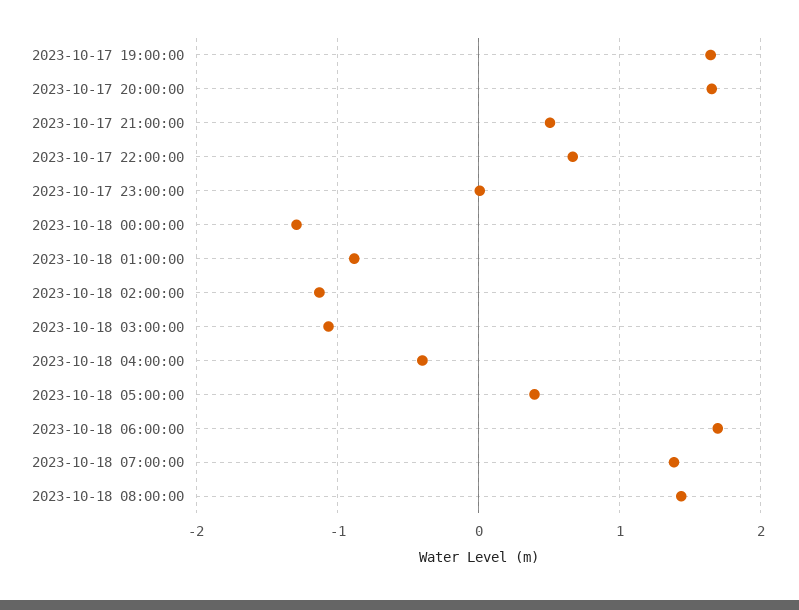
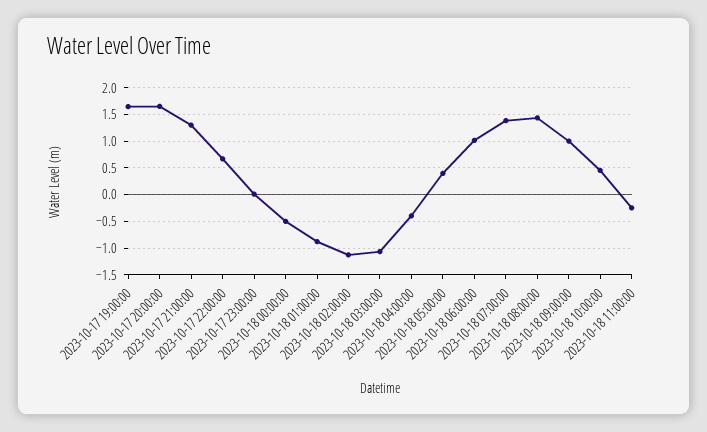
2023-10-17 21:00:00: 0.5 -> 1.25
2023-10-18 00:00:00: -1.3 -> -0.5
2023-10-18 06:00:00: 1.7 -> 1
2023-10-18 09:00:00: none -> 1
2023-10-18 10:00:00: none -> 0.5
2023-10-18 11:00:00: none -> -0.25

